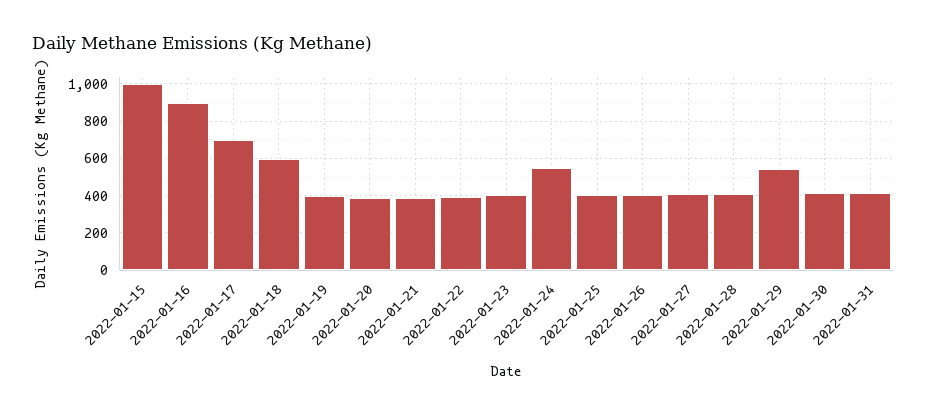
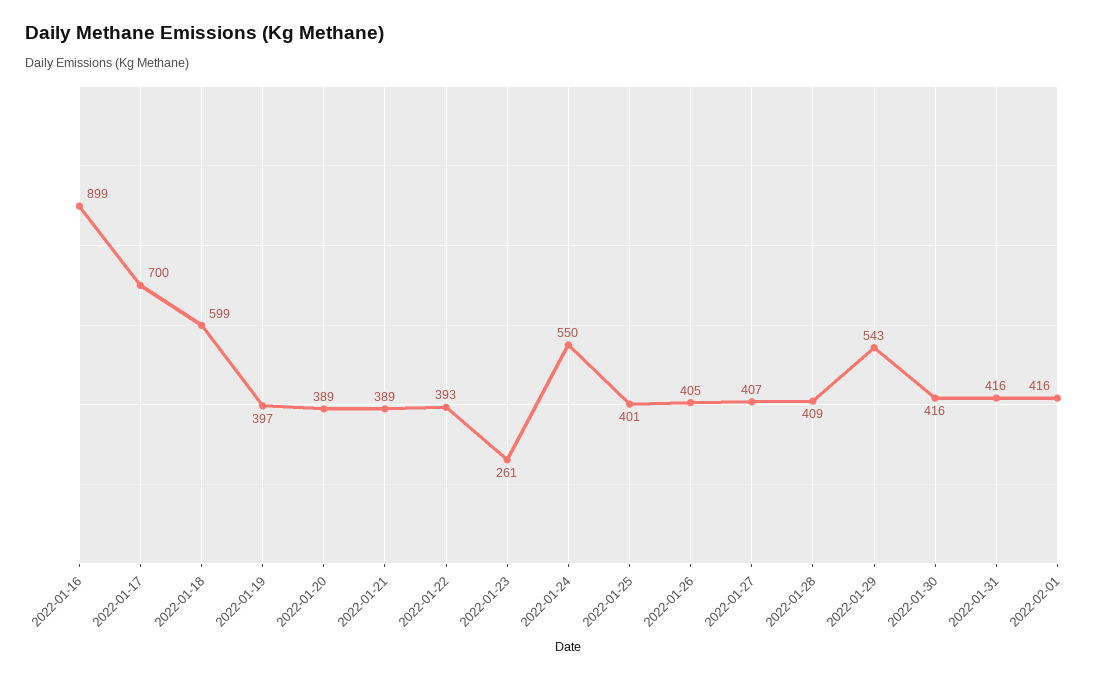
2022-01-15: 1000 -> none
2022-01-23: 400 -> 261
2022-02-01: none -> 416

